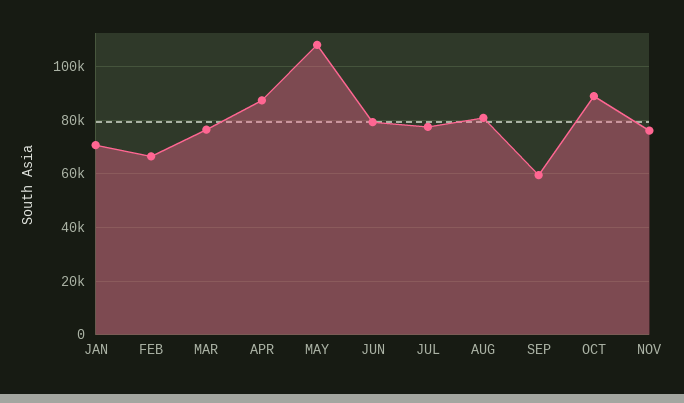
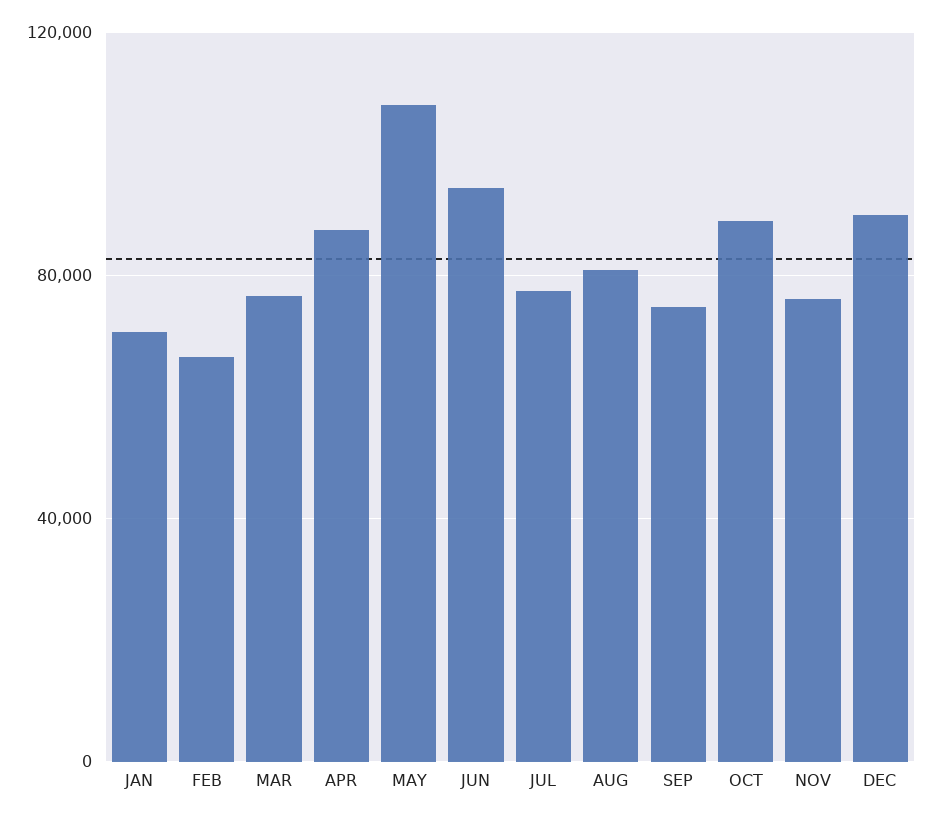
JUN: 80000 -> 95000
SEP: 60000 -> 75000
DEC: none -> 90000

